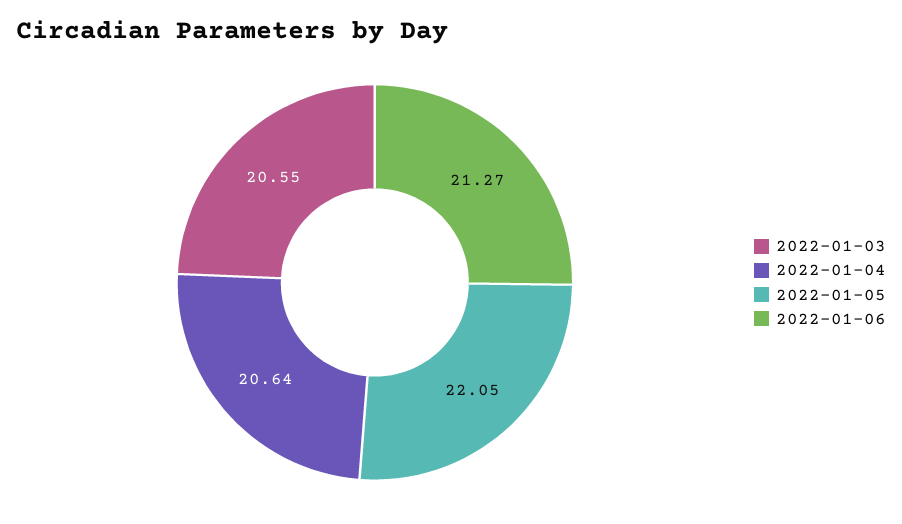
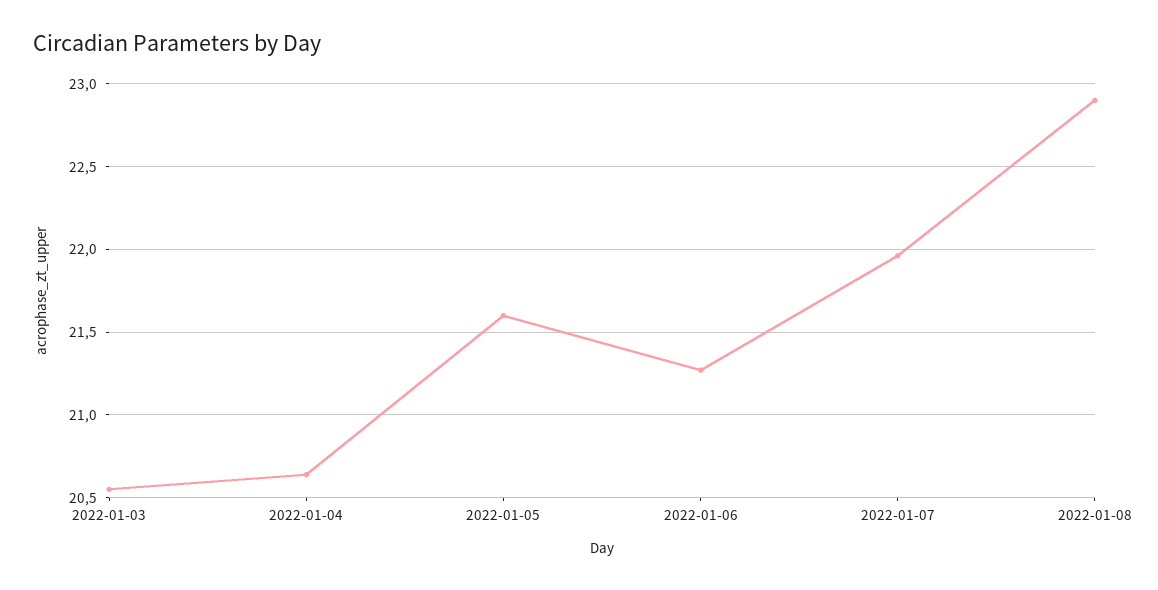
2022-01-05: 22.05 -> 21.6
2022-01-07: none -> 21.95
2022-01-08: none -> 22.9

